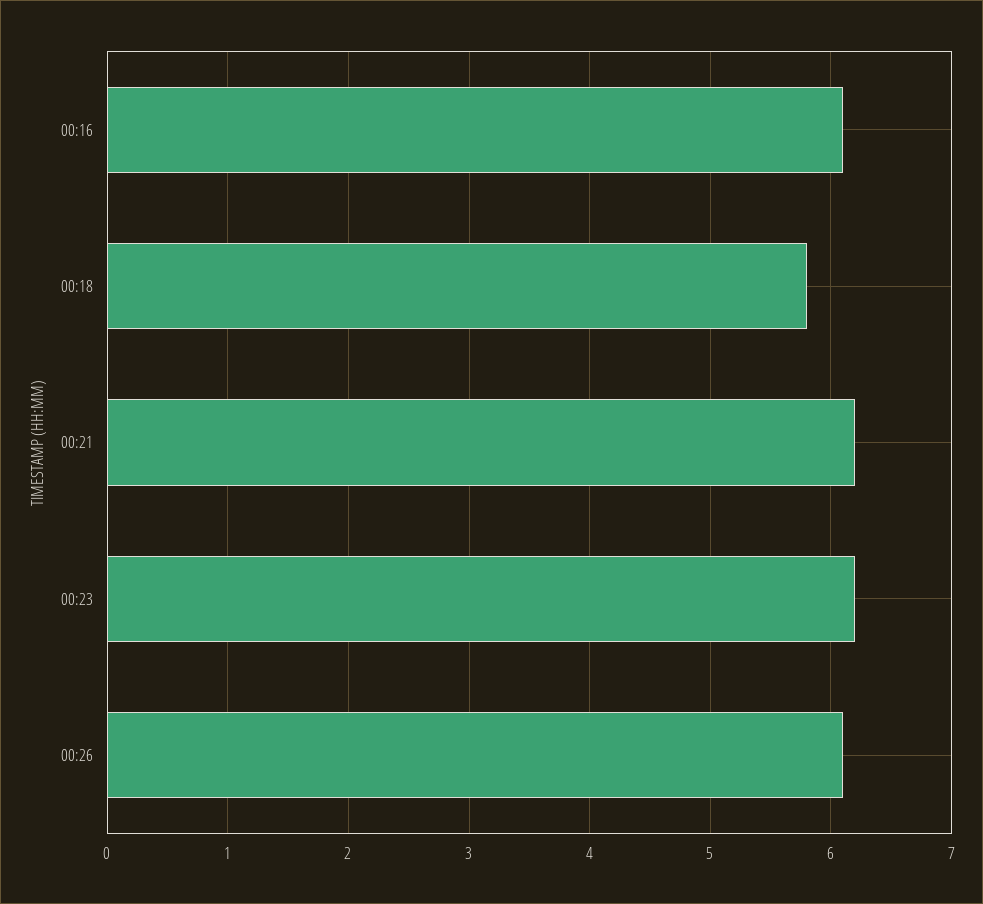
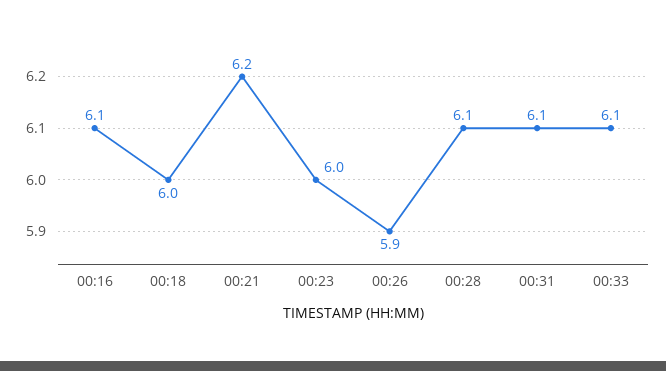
00:18: 5.8 -> 6
00:23: 6.2 -> 6
00:26: 6.1 -> 5.9
00:28: none -> 6.1
00:31: none -> 6.1
00:33: none -> 6.1

